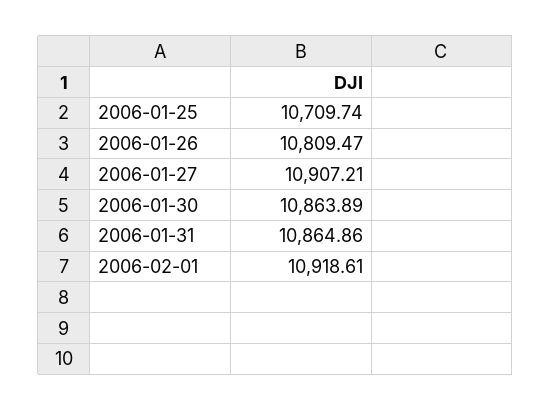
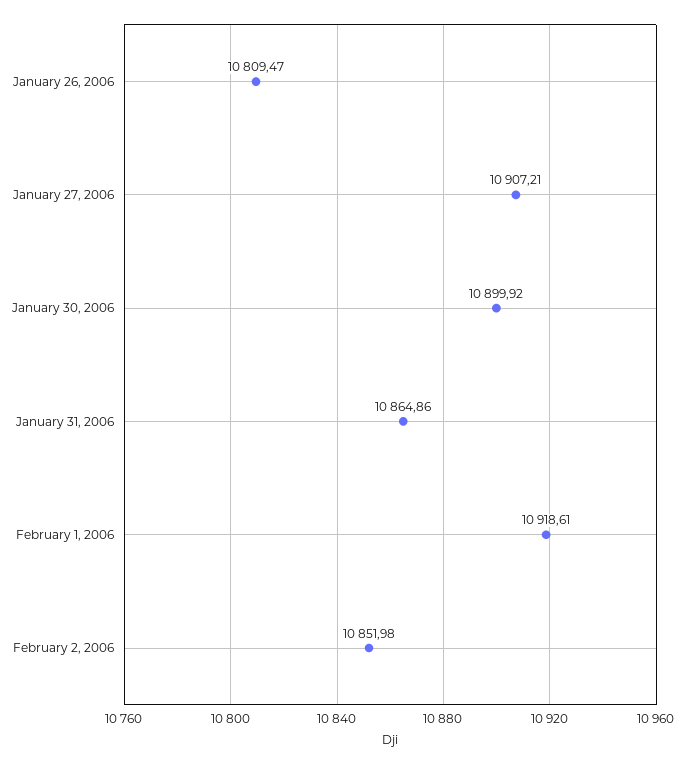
2006-01-25: 10709.74 -> none
2006-01-30: 10863.89 -> 10899.92
February 2, 2006: none -> 10851.98

